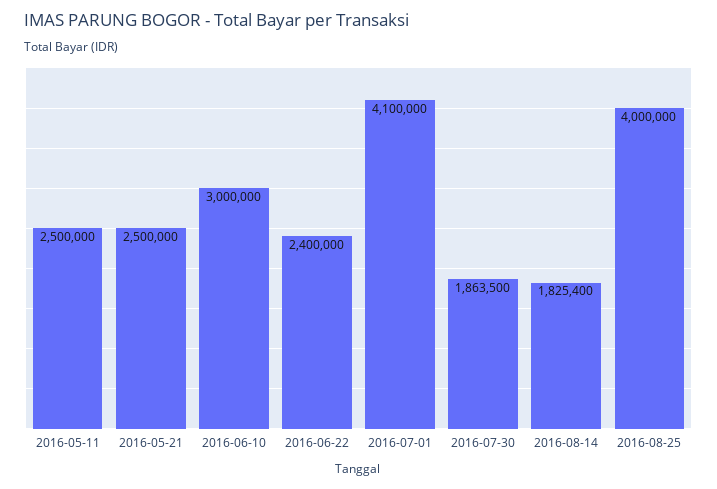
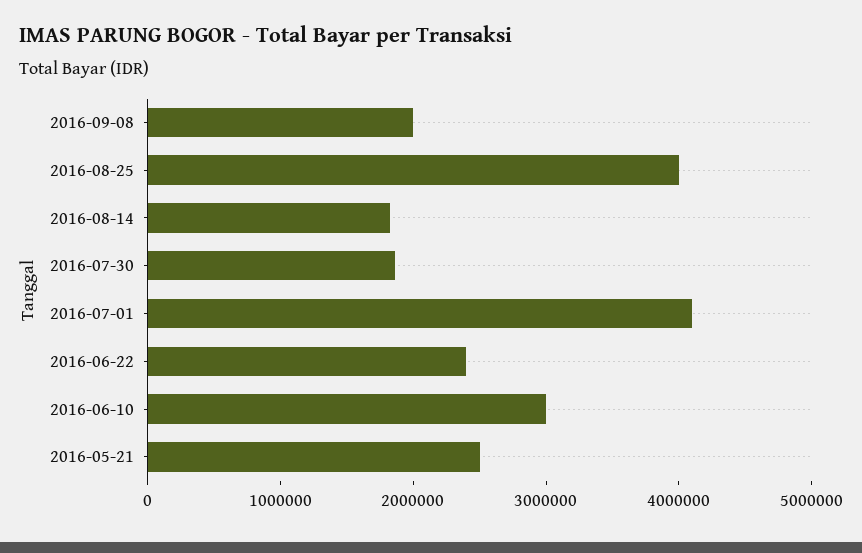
2016-05-11: 2500000 -> none
2016-09-08: none -> 2000000

